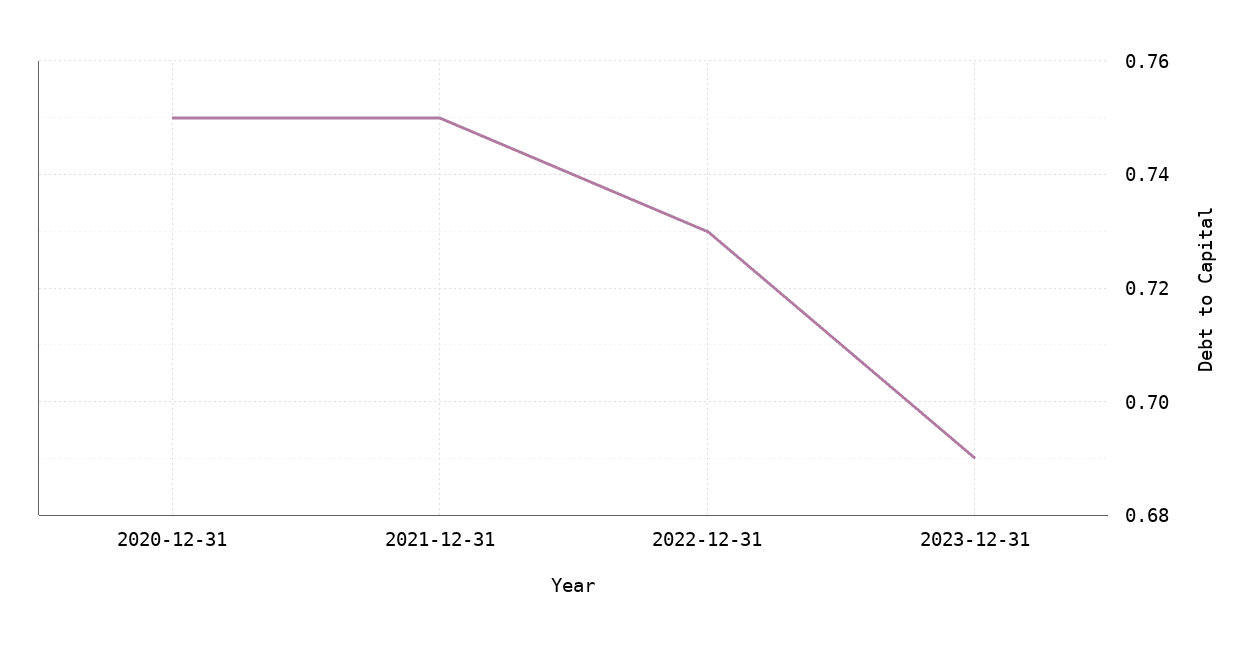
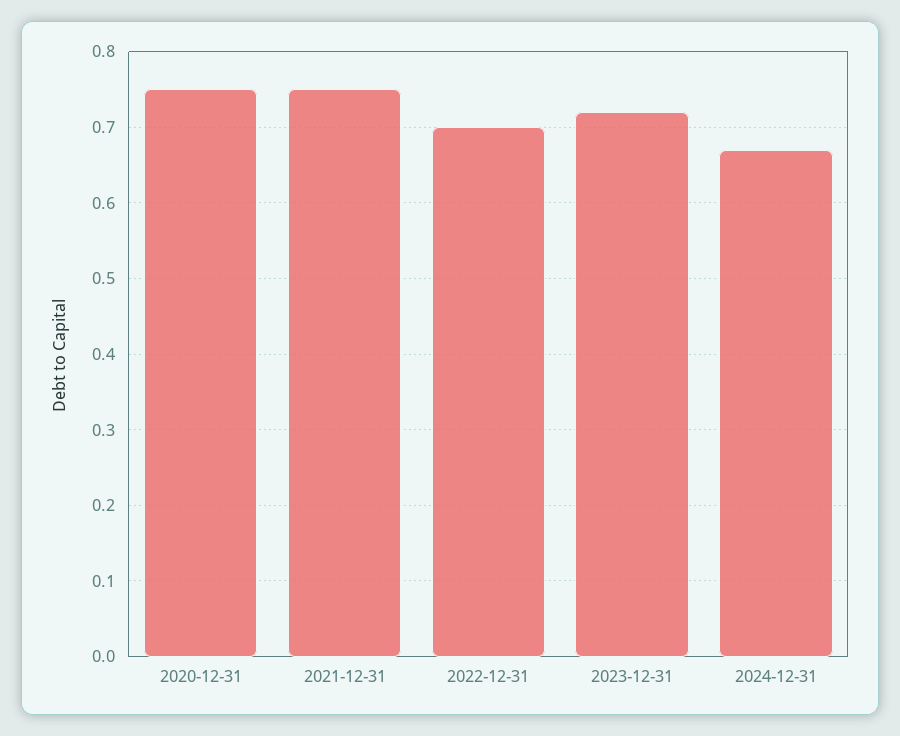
2022-12-31: 0.73 -> 0.7
2023-12-31: 0.69 -> 0.72
2024-12-31: none -> 0.67

